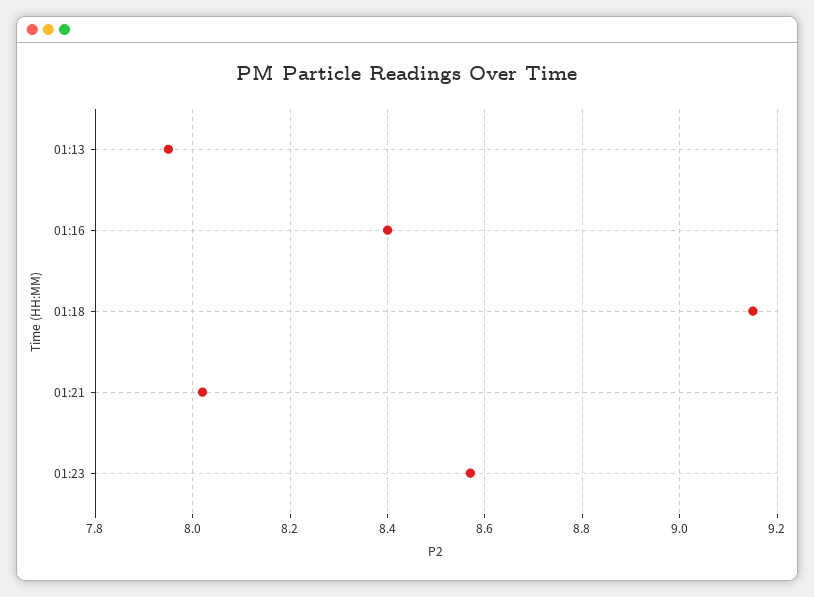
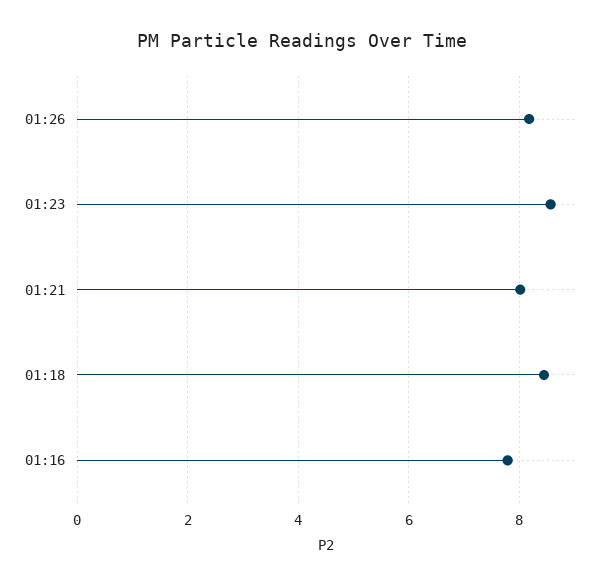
01:13: 7.95 -> none
01:16: 8.4 -> 7.8
01:18: 9.15 -> 8.4
01:26: none -> 8.2

